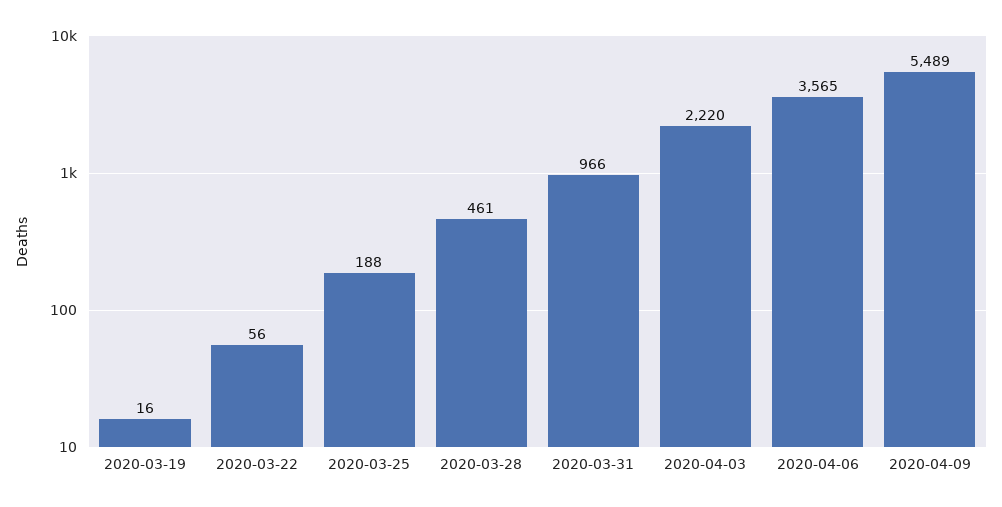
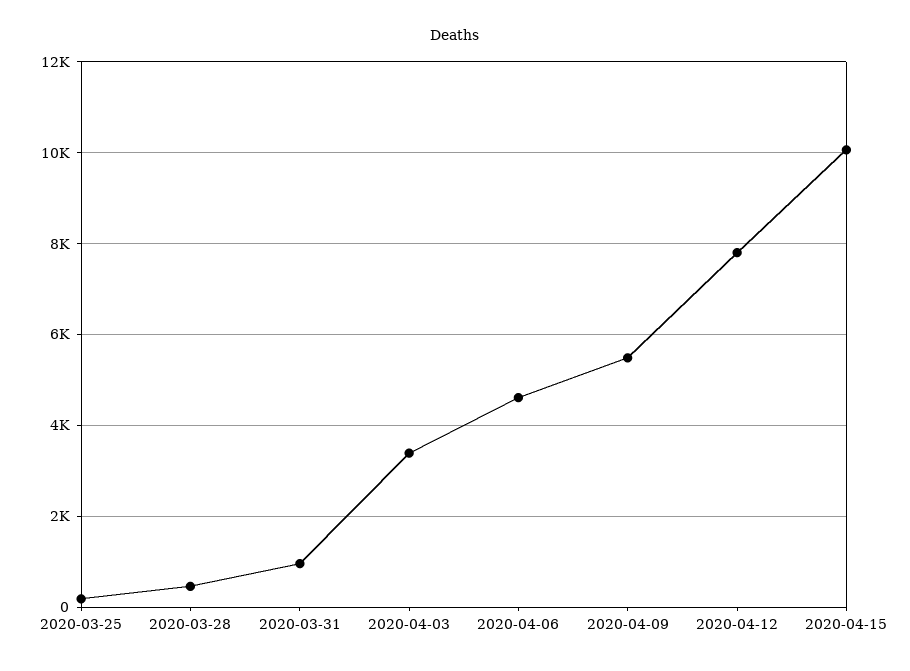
2020-03-19: 16 -> none
2020-03-22: 56 -> none
2020-04-03: 2220 -> 3400
2020-04-06: 3565 -> 4600
2020-04-12: none -> 7800
2020-04-15: none -> 10000

